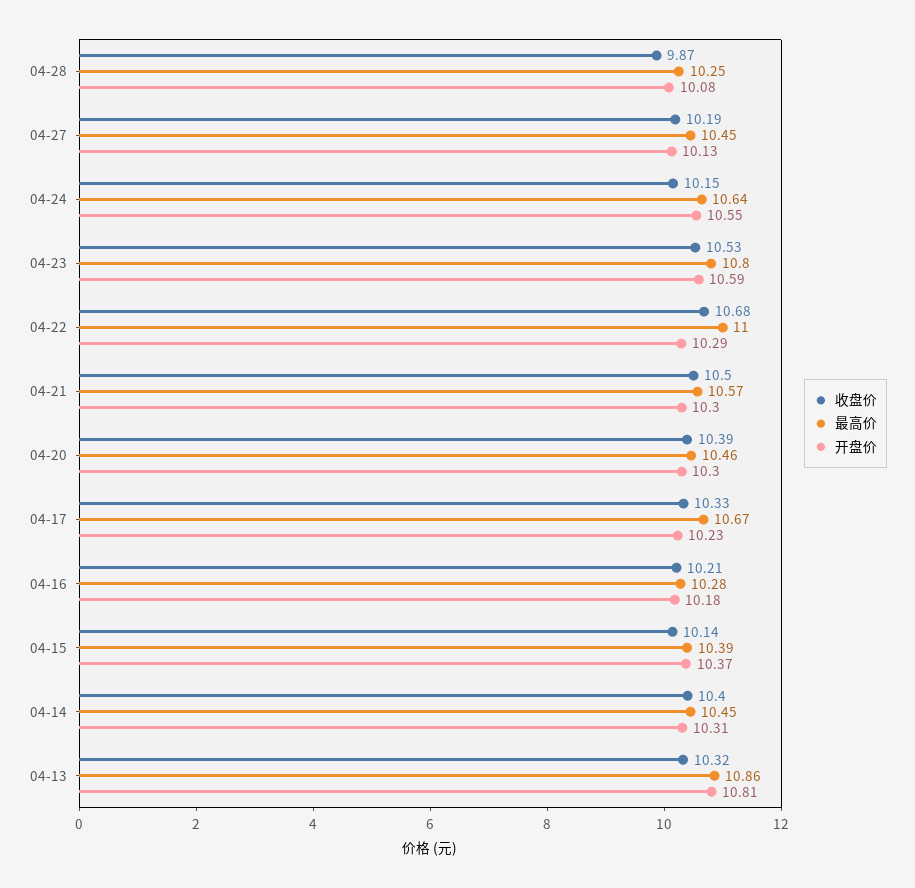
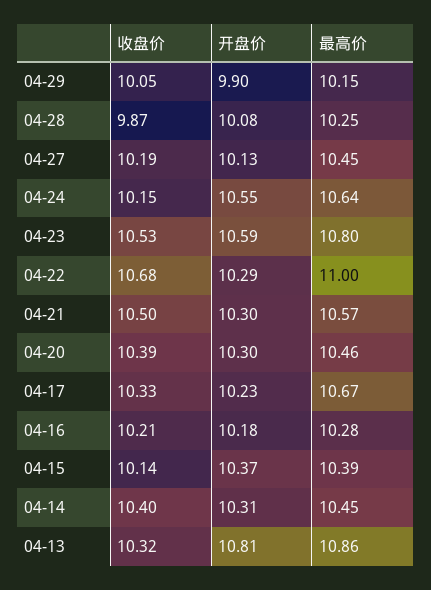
收盘价, 04-29: none -> 10.05
开盘价, 04-29: none -> 9.9
最高价, 04-29: none -> 10.15

